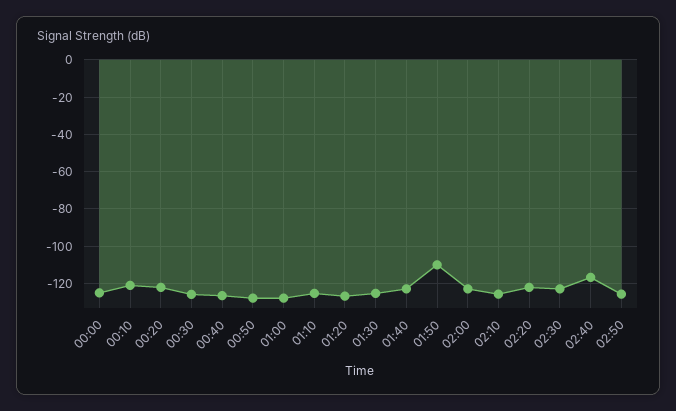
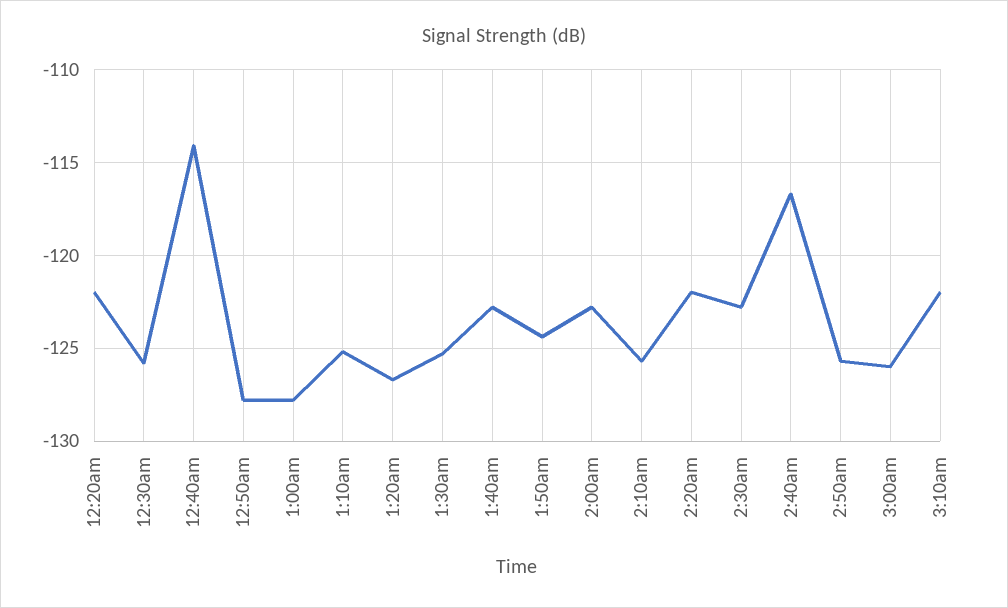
00:00: -125 -> none
00:10: -120 -> none
00:40: -125 -> -114
01:50: -110 -> -124.5
3:00am: none -> -126
3:10am: none -> -122

